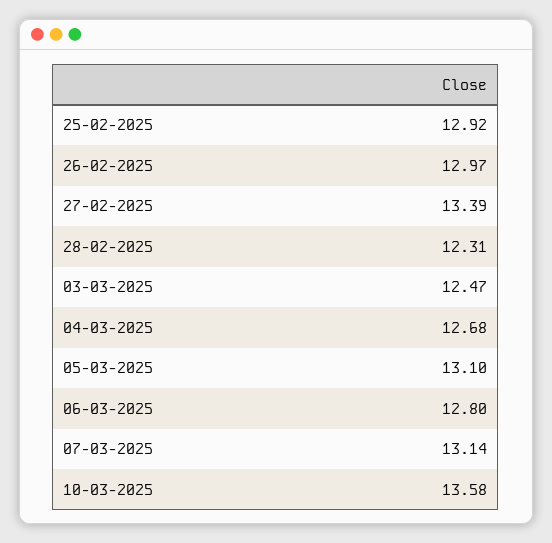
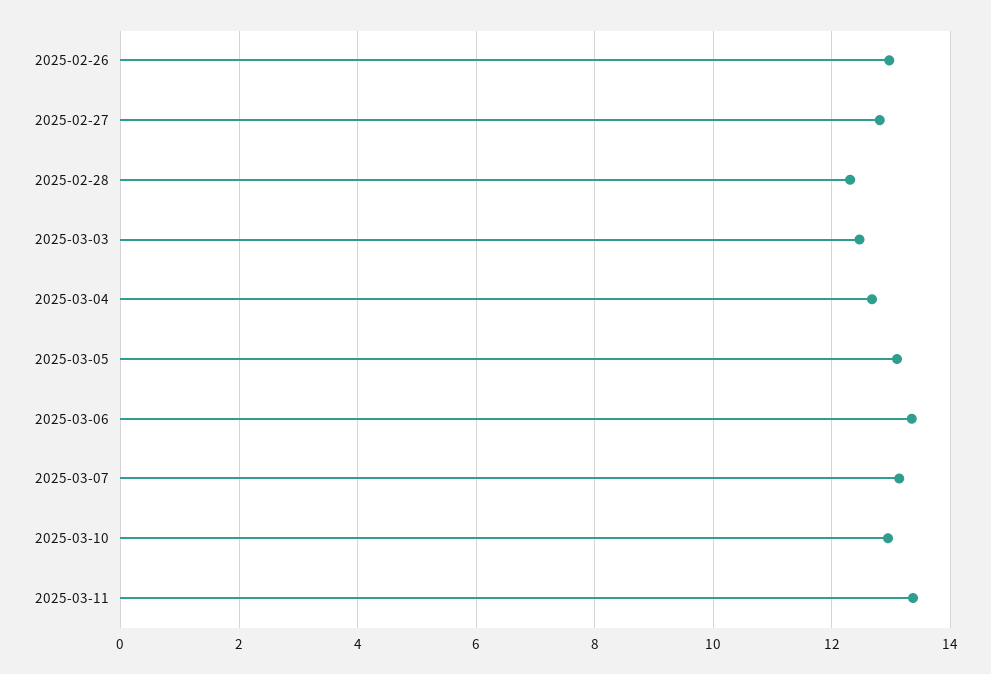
25-02-2025: 12.92 -> none
27-02-2025: 13.39 -> 12.8
06-03-2025: 12.8 -> 13.4
10-03-2025: 13.58 -> 13
2025-03-11: none -> 13.4

